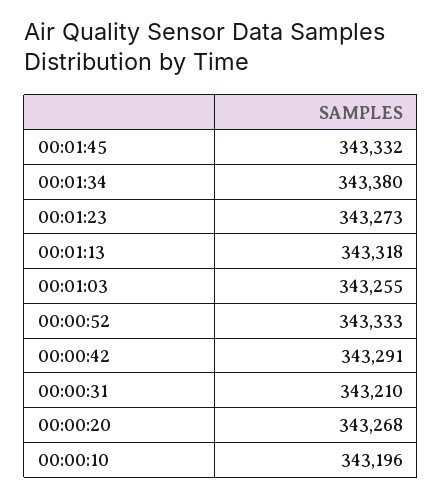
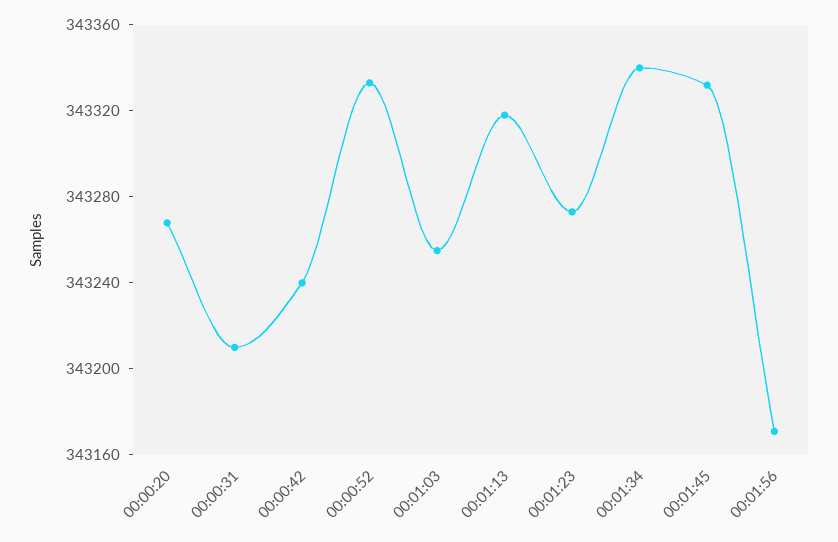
00:01:34: 343380 -> 343340
00:00:42: 343291 -> 343240
00:00:10: 343196 -> none
00:01:56: none -> 343170

